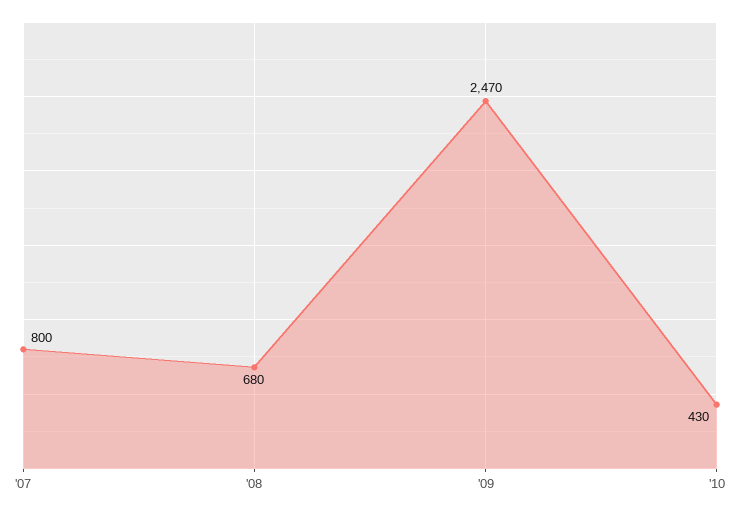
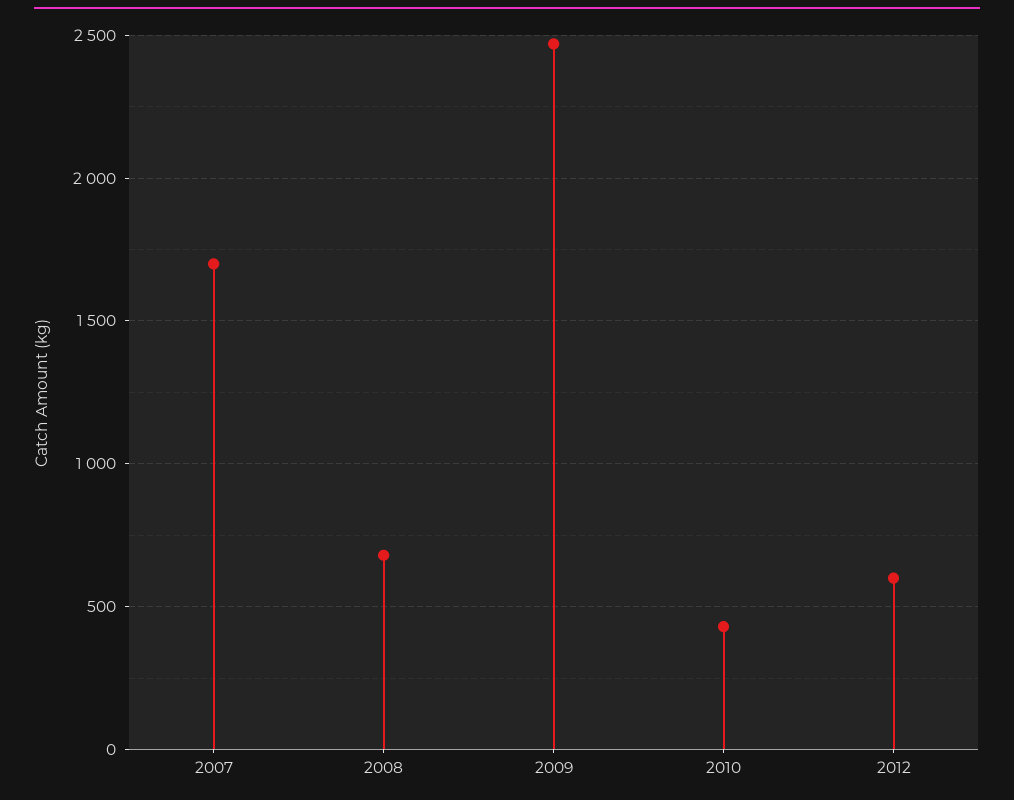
'07: 800 -> 1700
2012: none -> 600

